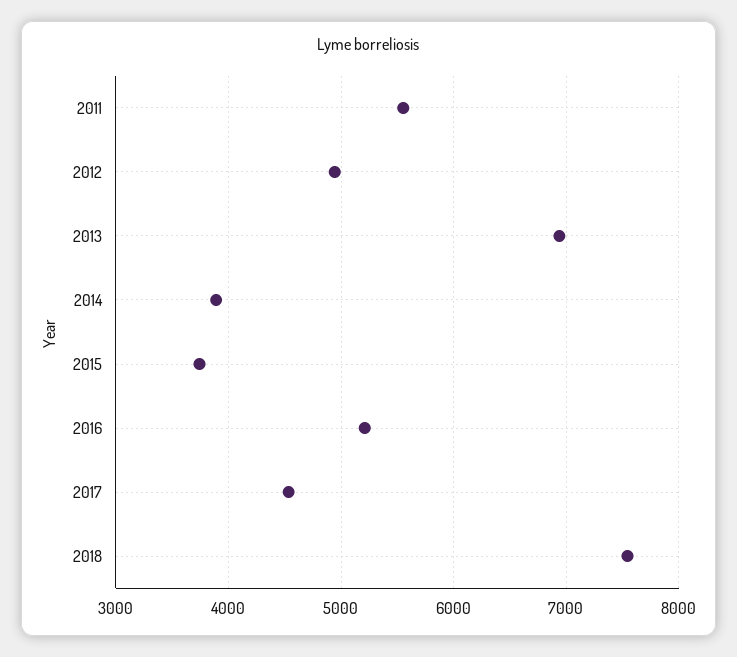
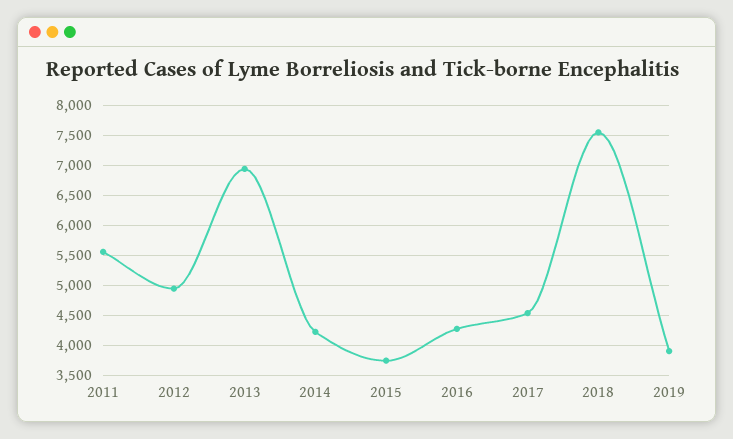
2014: 3900 -> 4200
2016: 5200 -> 4300
2019: none -> 3900

